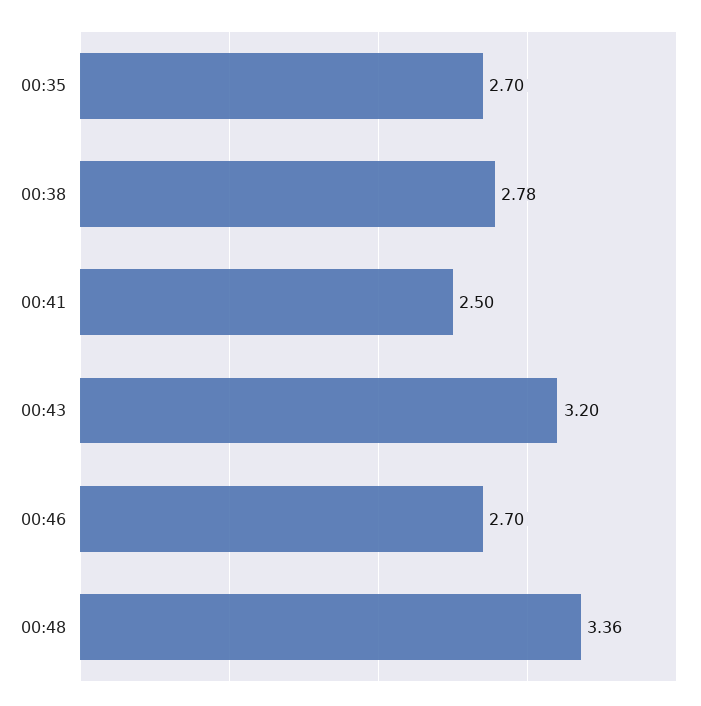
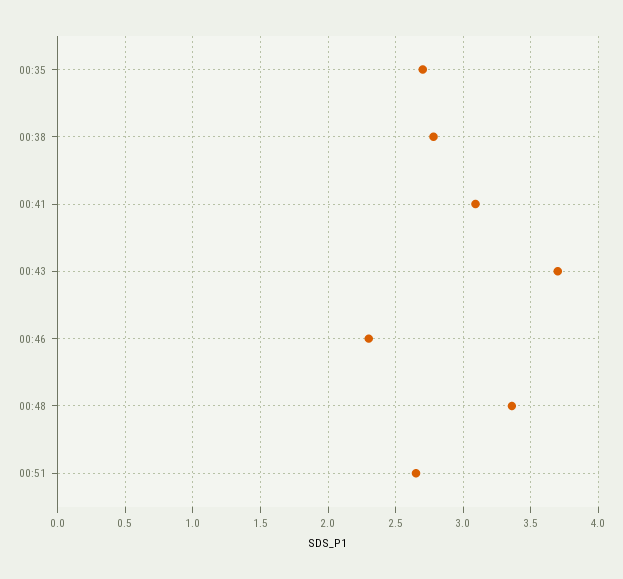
00:41: 2.5 -> 3.1
00:43: 3.2 -> 3.7
00:46: 2.7 -> 2.3
00:51: none -> 2.65

